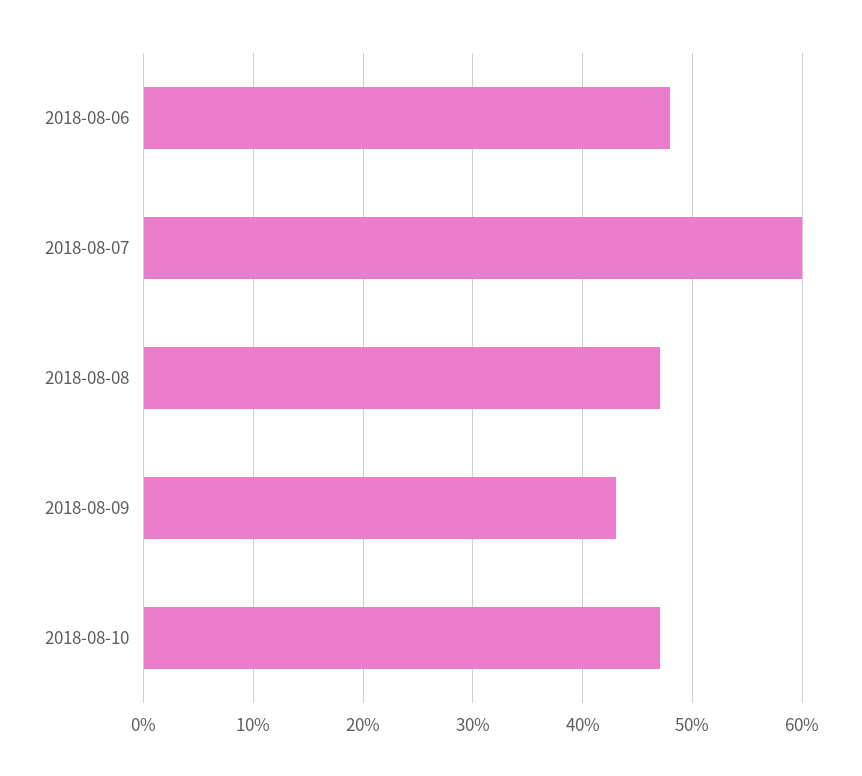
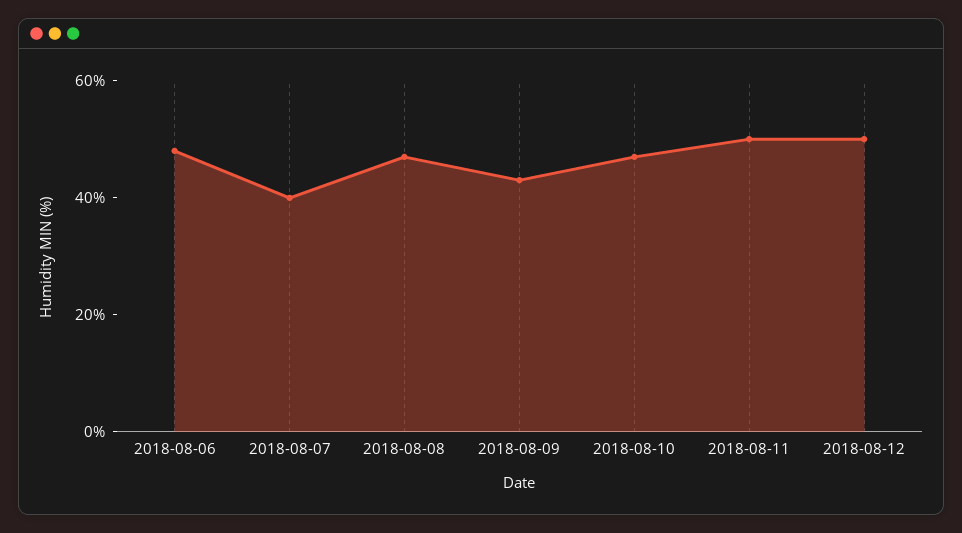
2018-08-07: 60 -> 40
2018-08-11: none -> 50
2018-08-12: none -> 50

